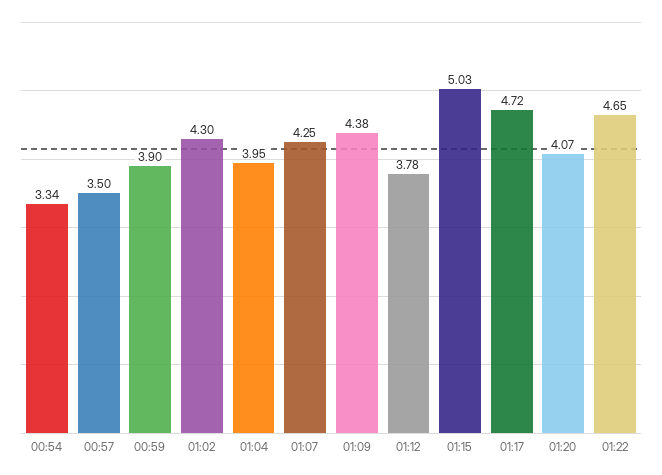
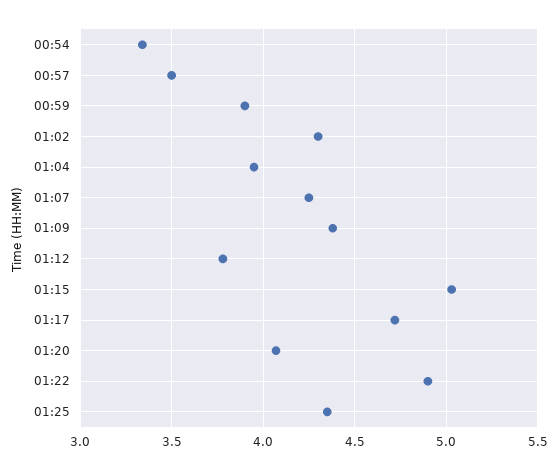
01:22: 4.65 -> 4.9
01:25: none -> 4.35

